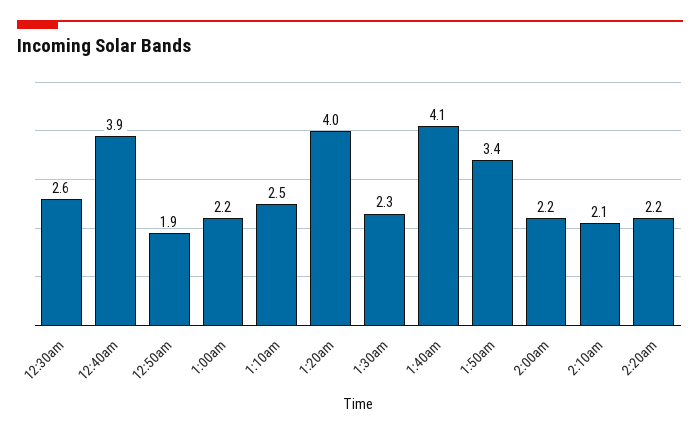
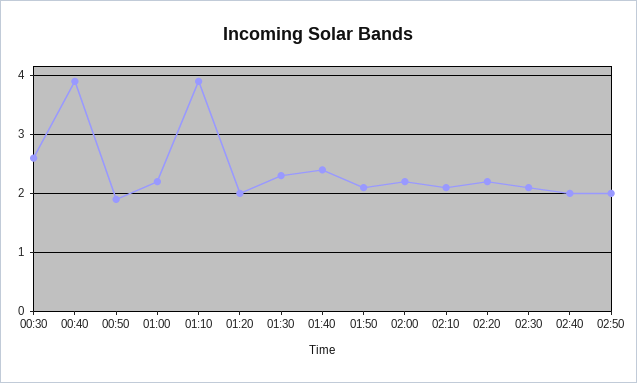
1:10am: 2.5 -> 4
1:20am: 4 -> 2
1:40am: 4.1 -> 2.5
1:50am: 3.4 -> 2
02:30: none -> 2
02:40: none -> 2
02:50: none -> 2

